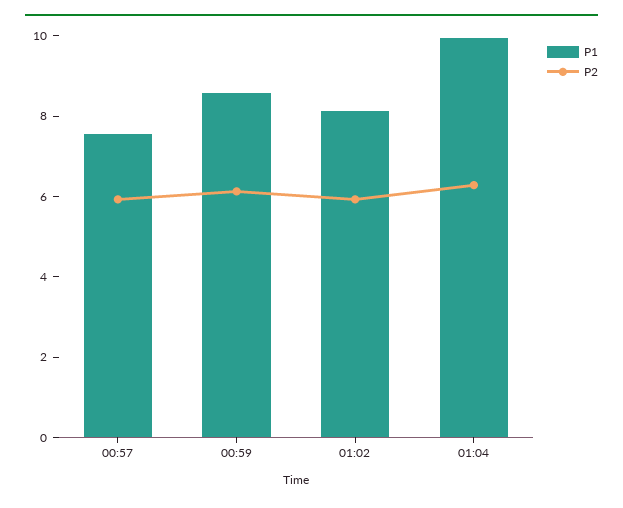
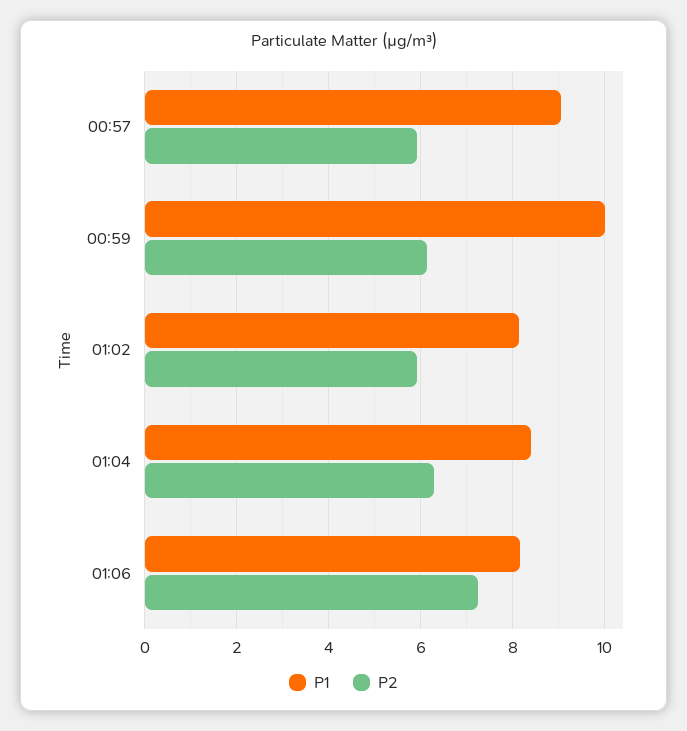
P1, 00:57: 7.5 -> 9
P1, 00:59: 8.5 -> 10
P1, 01:04: 10 -> 8.4
P1, 01:06: none -> 8.2
P2, 01:06: none -> 7.2

